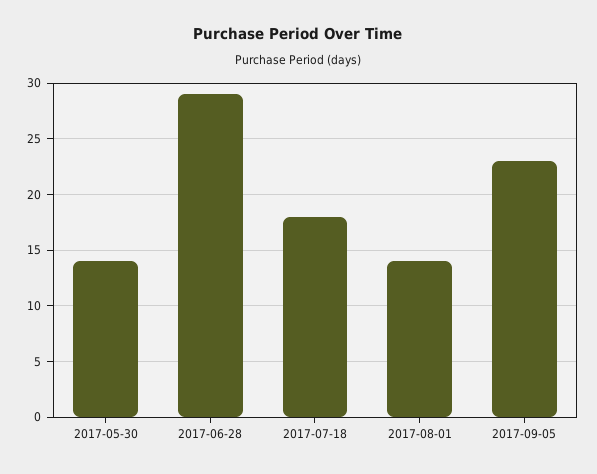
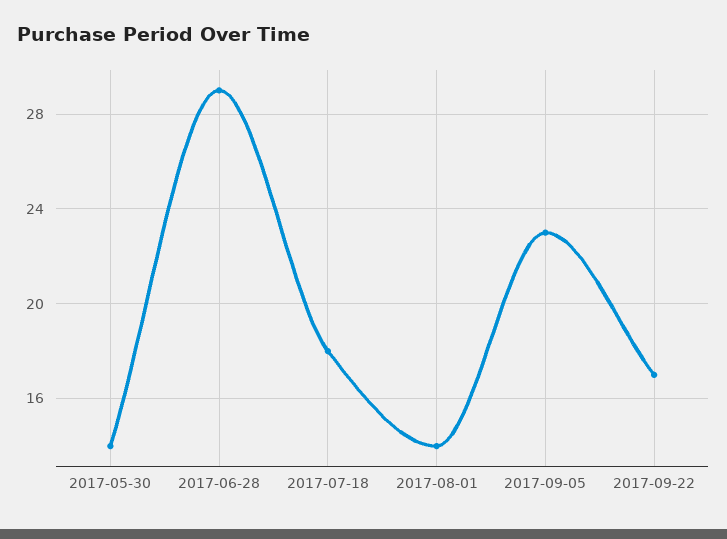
2017-09-22: none -> 17

